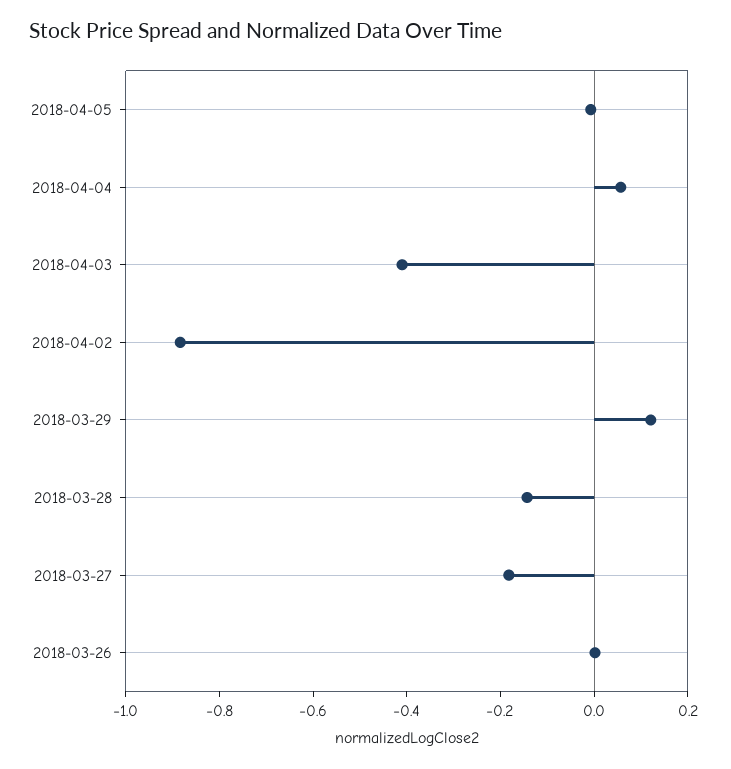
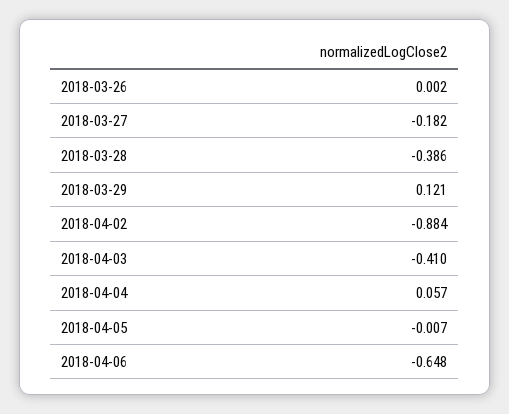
2018-03-28: -0.15 -> -0.386
2018-04-06: none -> -0.648

